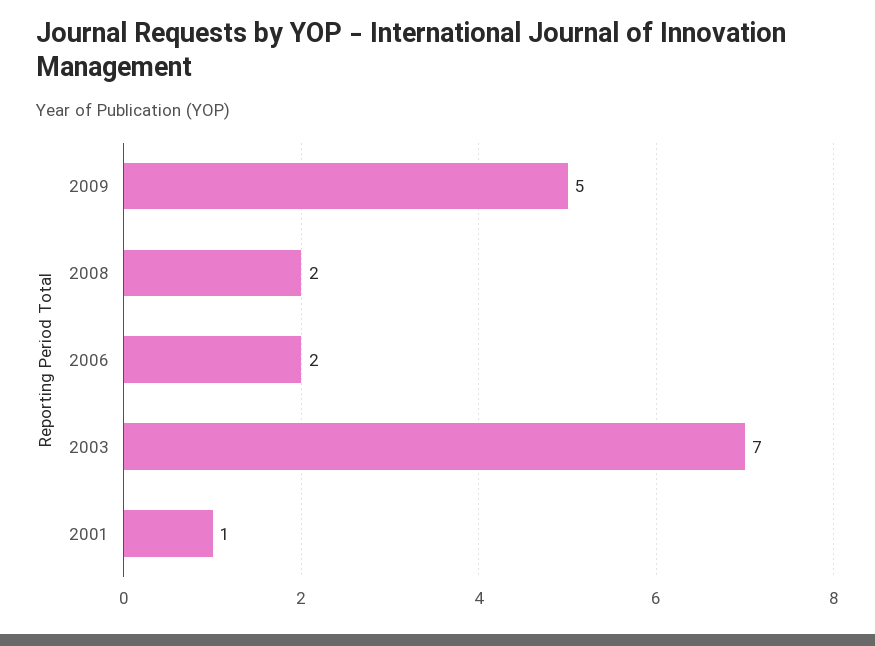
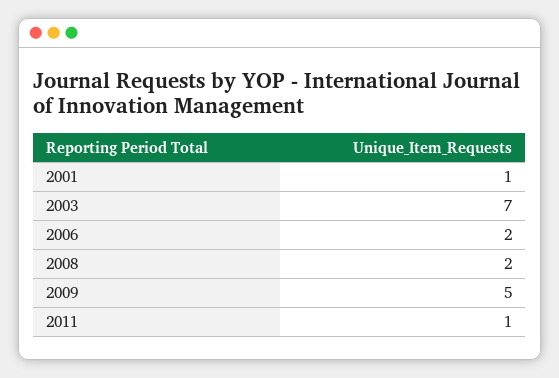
2011: none -> 1

